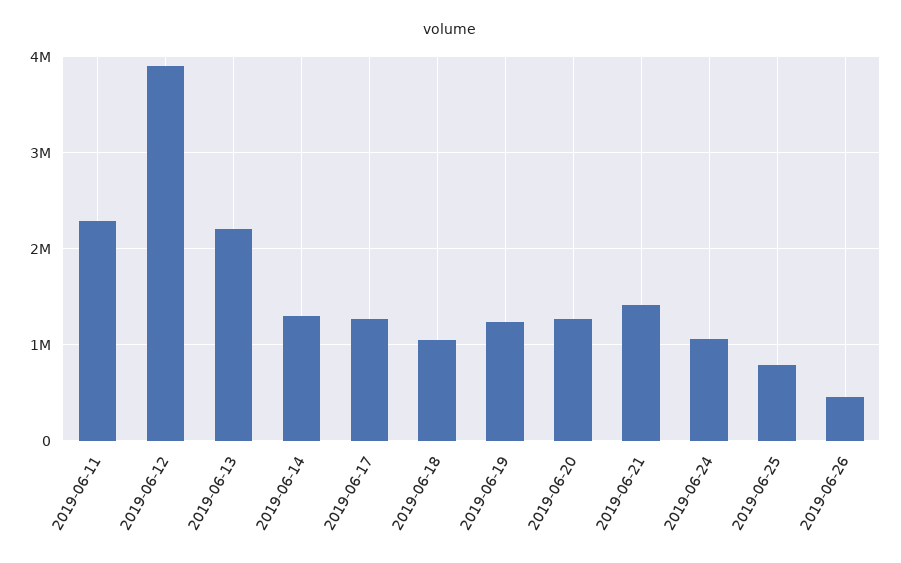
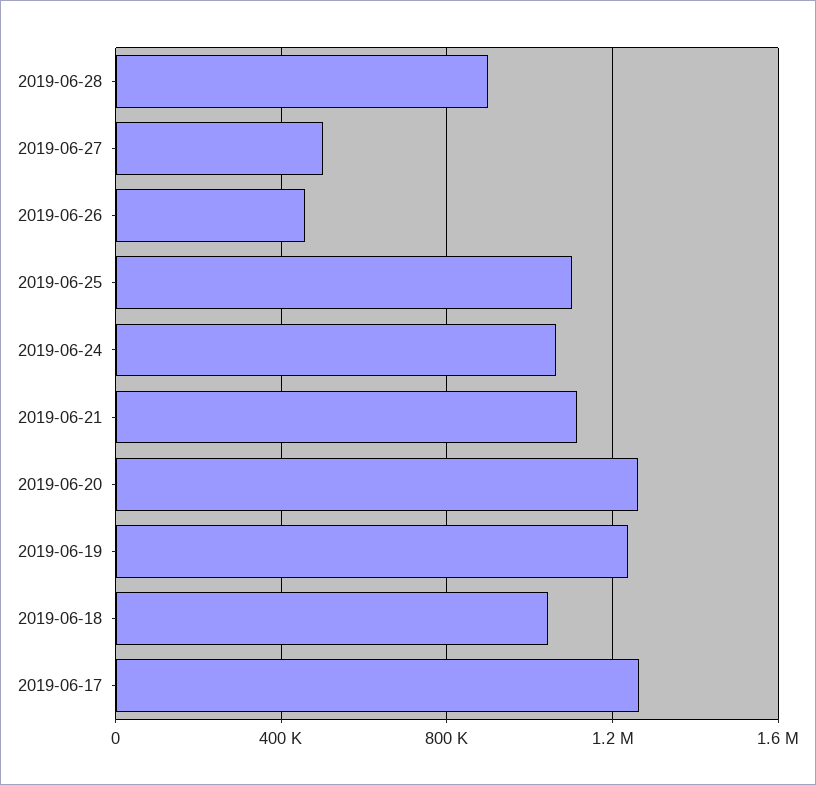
2019-06-11: 2300000 -> none
2019-06-12: 3900000 -> none
2019-06-13: 2200000 -> none
2019-06-14: 1300000 -> none
2019-06-21: 1400000 -> 1100000
2019-06-25: 800000 -> 1100000
2019-06-28: none -> 900000
2019-06-27: none -> 500000

